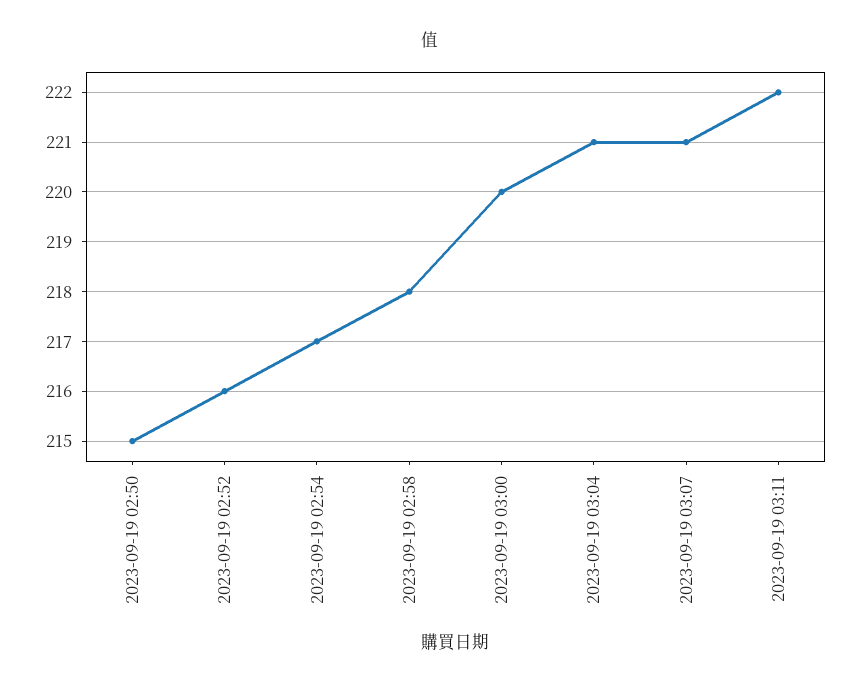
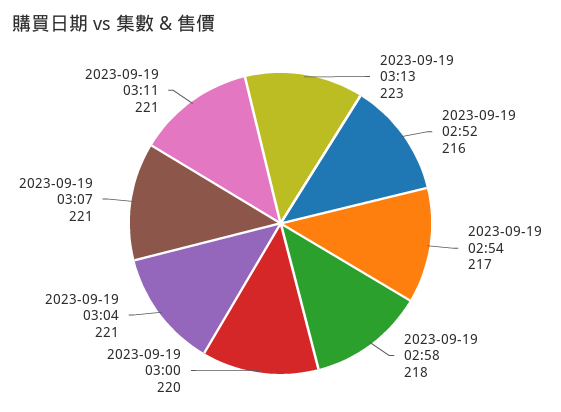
2023-09-19 02:50: 215 -> none
2023-09-19 03:11: 222 -> 221
2023-09-19 03:13: none -> 223

